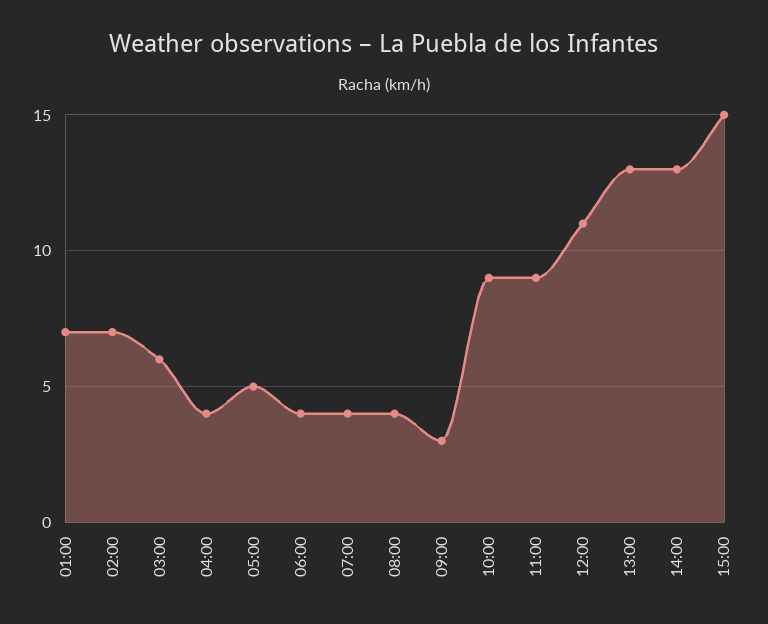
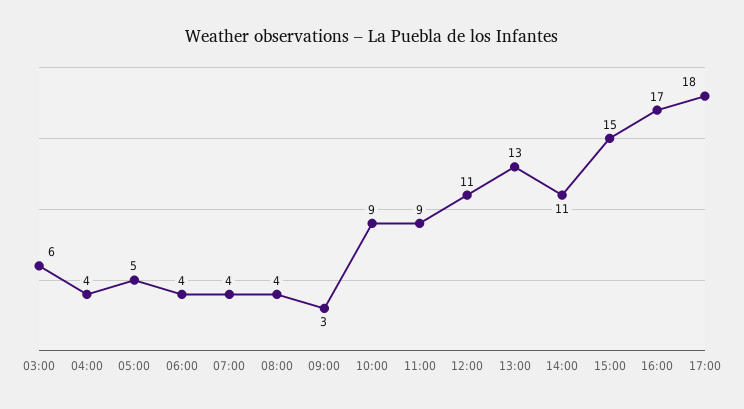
01:00: 7 -> none
02:00: 7 -> none
14:00: 13 -> 11
16:00: none -> 17
17:00: none -> 18

